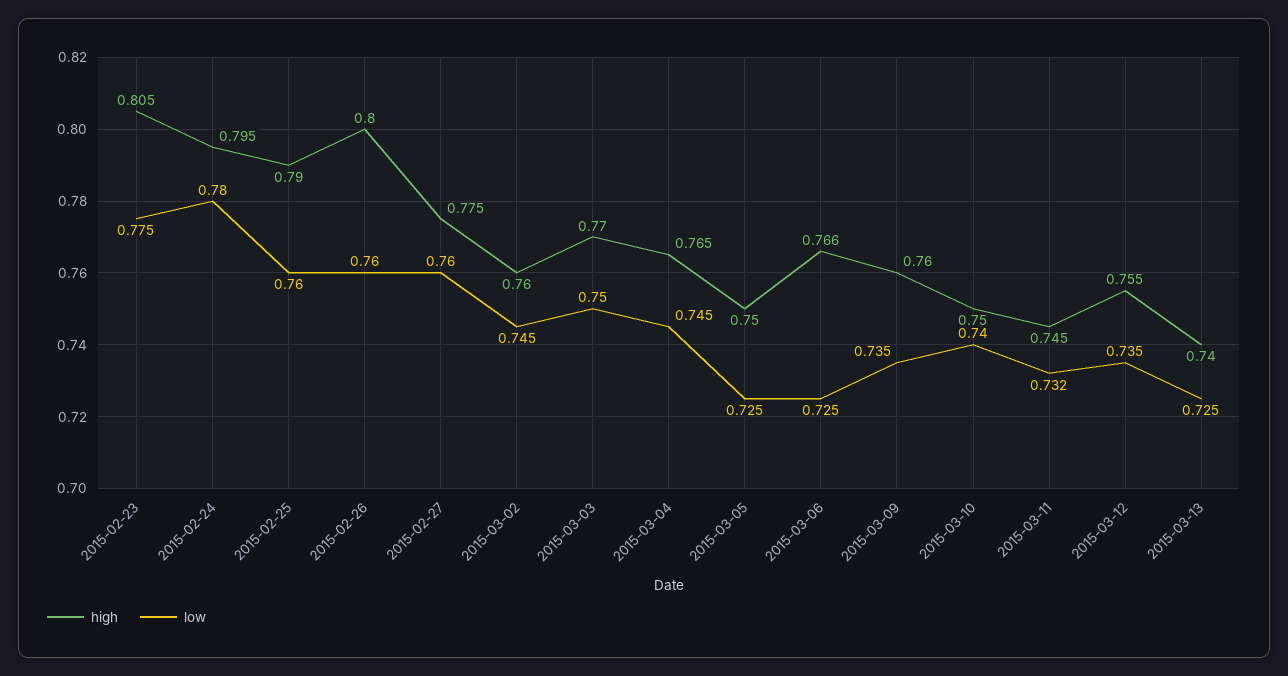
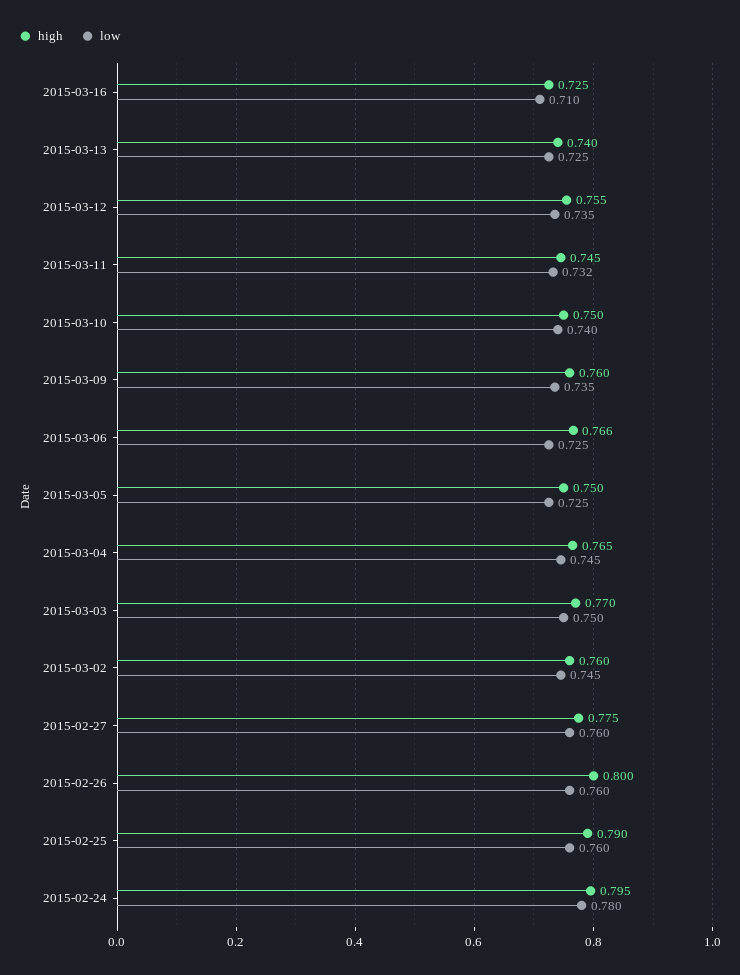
high, 2015-02-23: 0.805 -> none
low, 2015-02-23: 0.775 -> none
high, 2015-03-16: none -> 0.725
low, 2015-03-16: none -> 0.71

